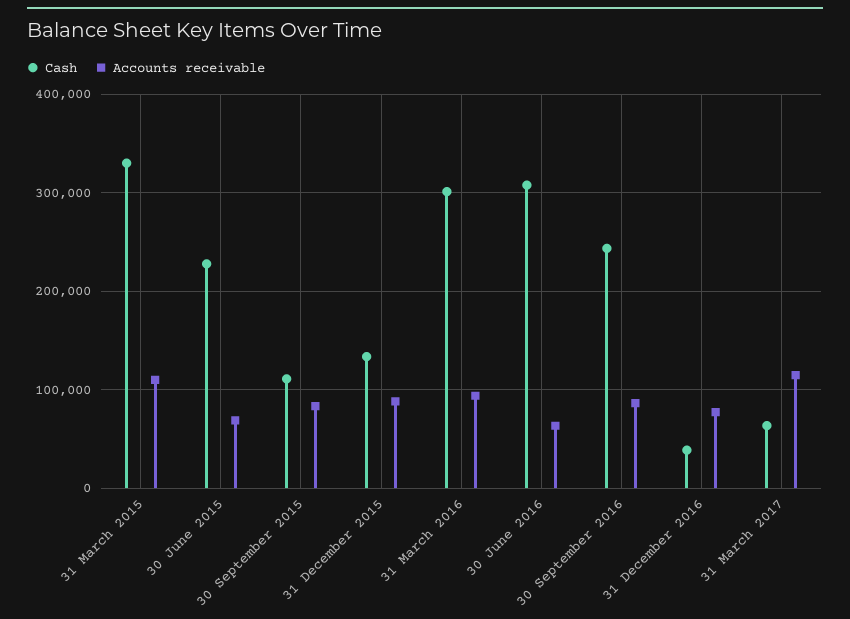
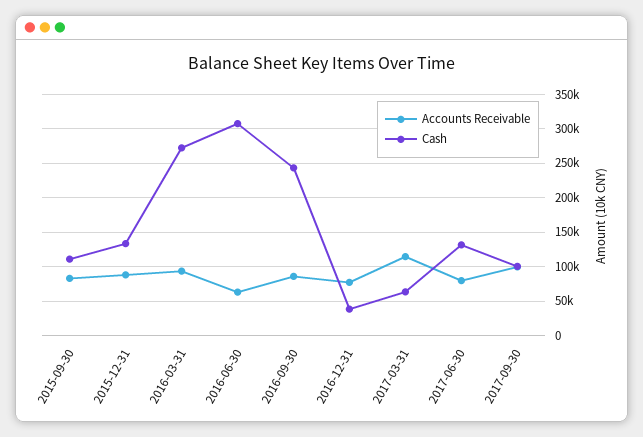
Cash, 31 March 2015: 330000 -> none
Accounts receivable, 31 March 2015: 110000 -> none
Cash, 30 June 2015: 230000 -> none
Accounts receivable, 30 June 2015: 70000 -> none
Cash, 31 March 2016: 300000 -> 270000
Accounts receivable, 2017-06-30: none -> 80000
Cash, 2017-06-30: none -> 130000
Accounts receivable, 2017-09-30: none -> 100000
Cash, 2017-09-30: none -> 100000

